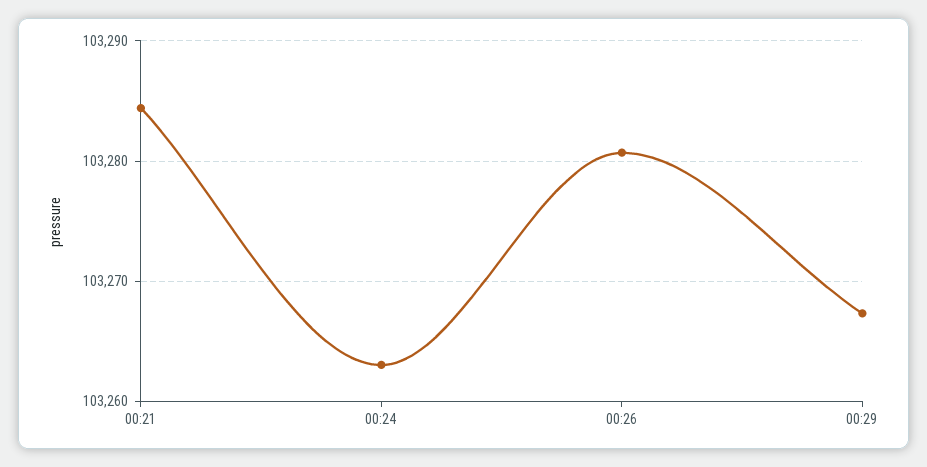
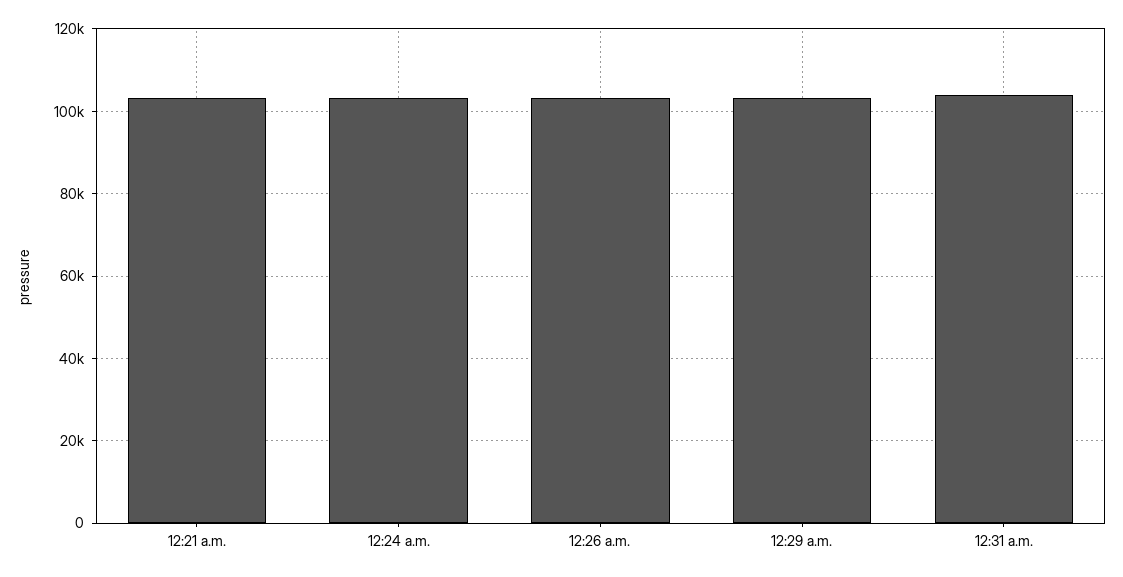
12:31 a.m.: none -> 104000

